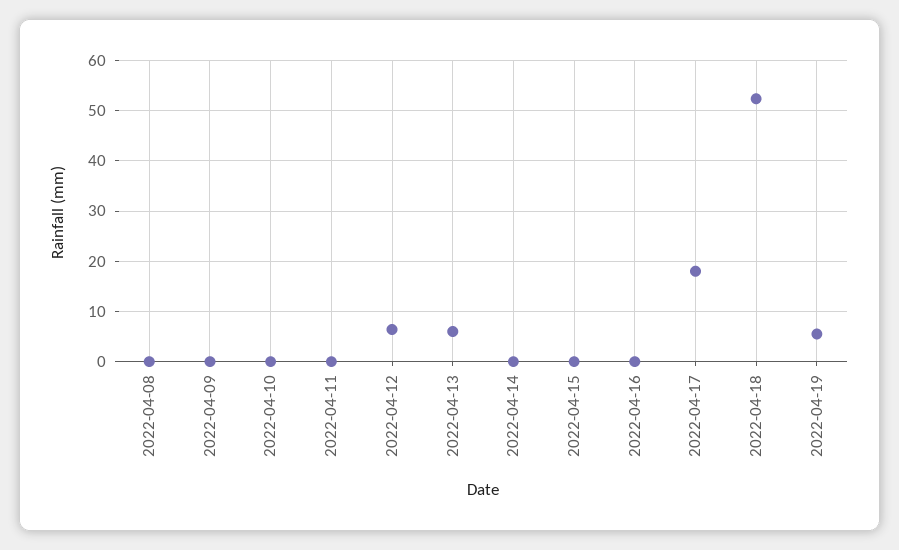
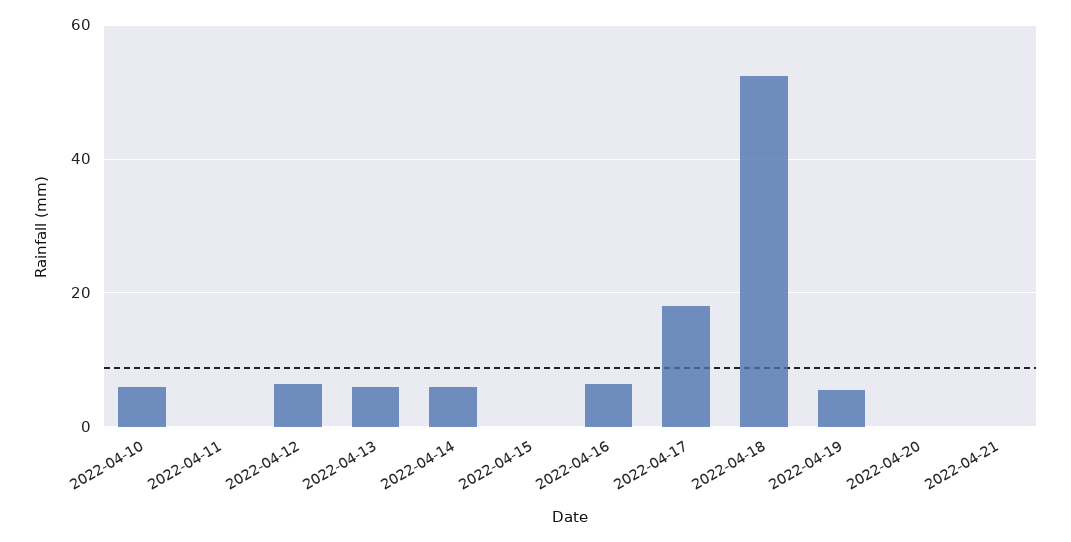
2022-04-08: 0 -> none
2022-04-09: 0 -> none
2022-04-10: 0 -> 6
2022-04-14: 0 -> 6
2022-04-16: 0 -> 6
2022-04-20: none -> 0
2022-04-21: none -> 0

